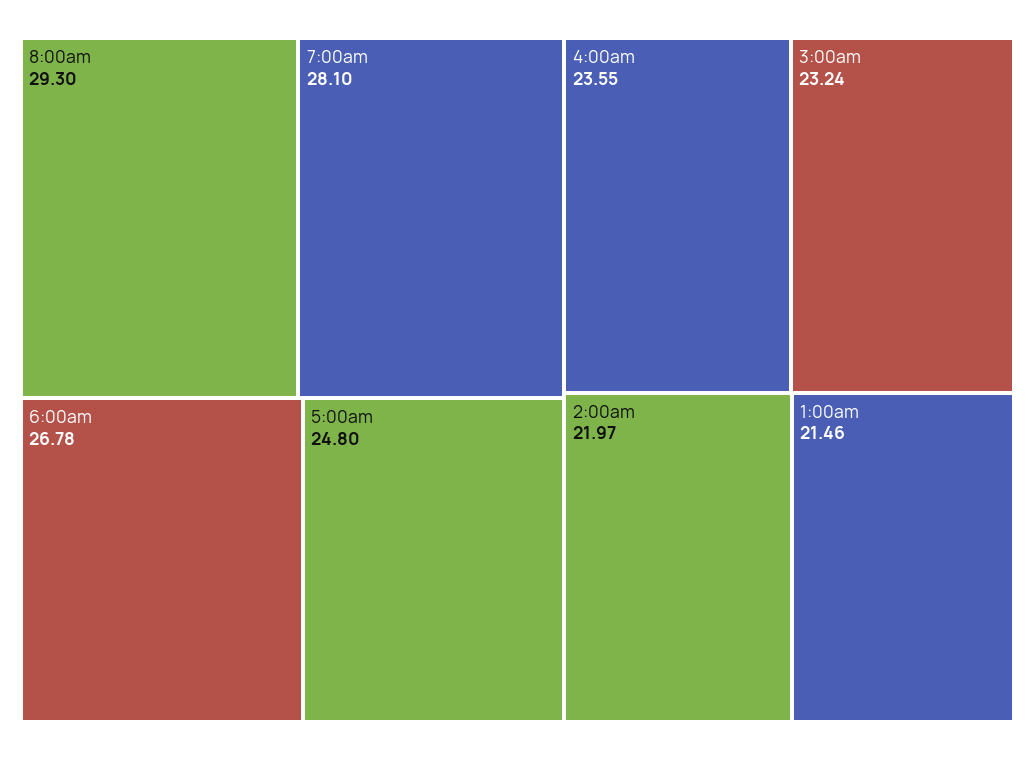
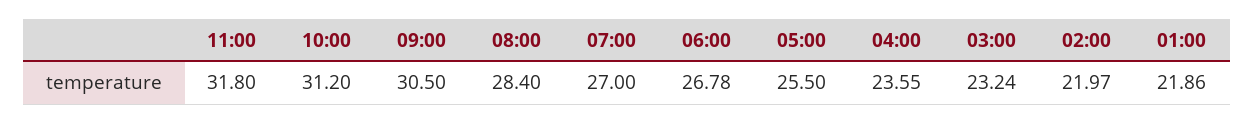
8:00am: 29.3 -> 28.4
7:00am: 28.1 -> 27
5:00am: 24.8 -> 25.5
1:00am: 21.46 -> 21.86
11:00: none -> 31.8
10:00: none -> 31.2
09:00: none -> 30.5

